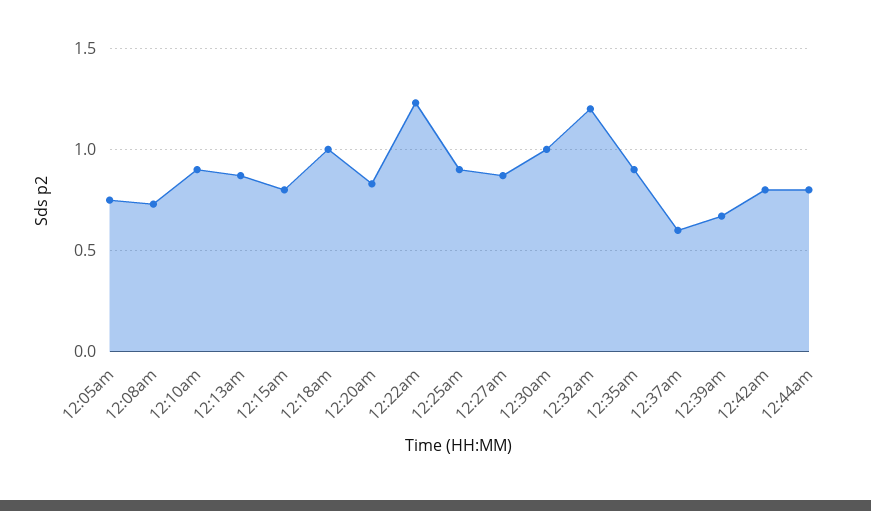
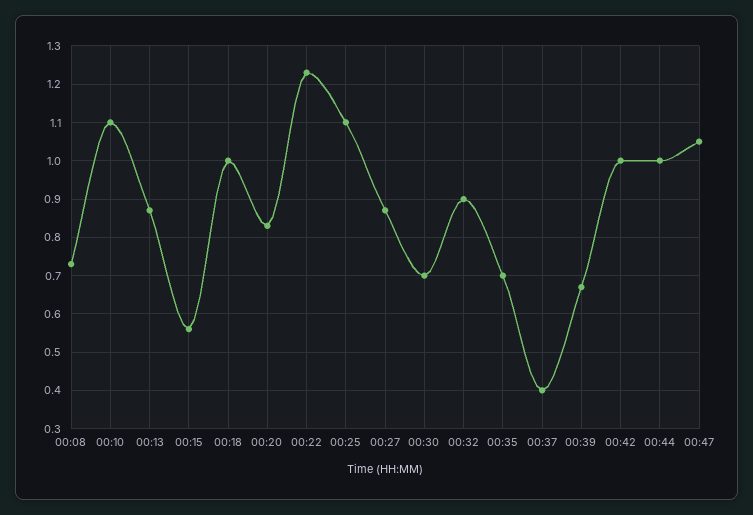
12:05am: 0.75 -> none
12:10am: 0.9 -> 1.1
12:15am: 0.8 -> 0.55
12:25am: 0.9 -> 1.1
12:30am: 1 -> 0.7
12:32am: 1.2 -> 0.9
12:35am: 0.9 -> 0.7
12:37am: 0.6 -> 0.4
12:42am: 0.8 -> 1
12:44am: 0.8 -> 1
00:47: none -> 1.05

